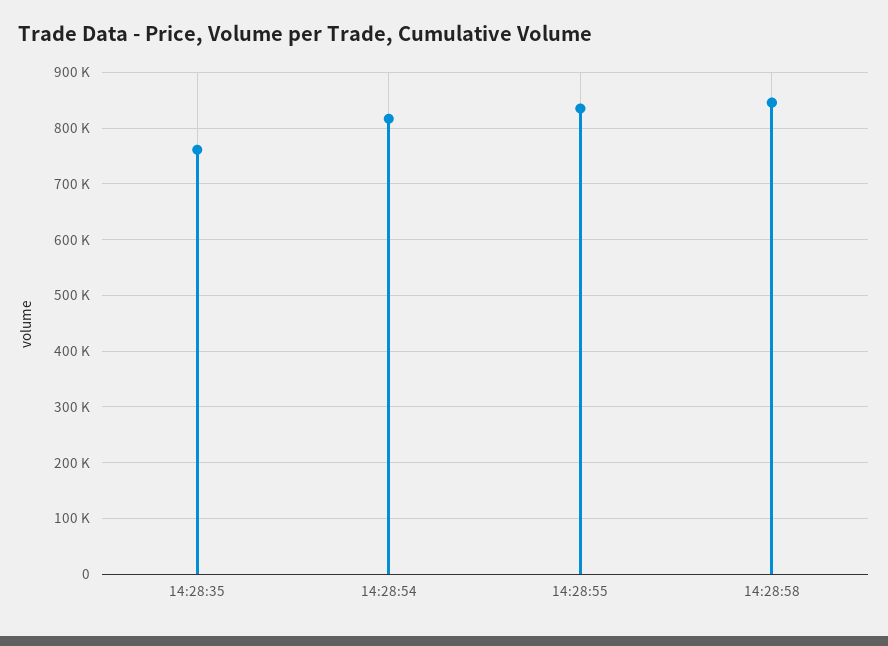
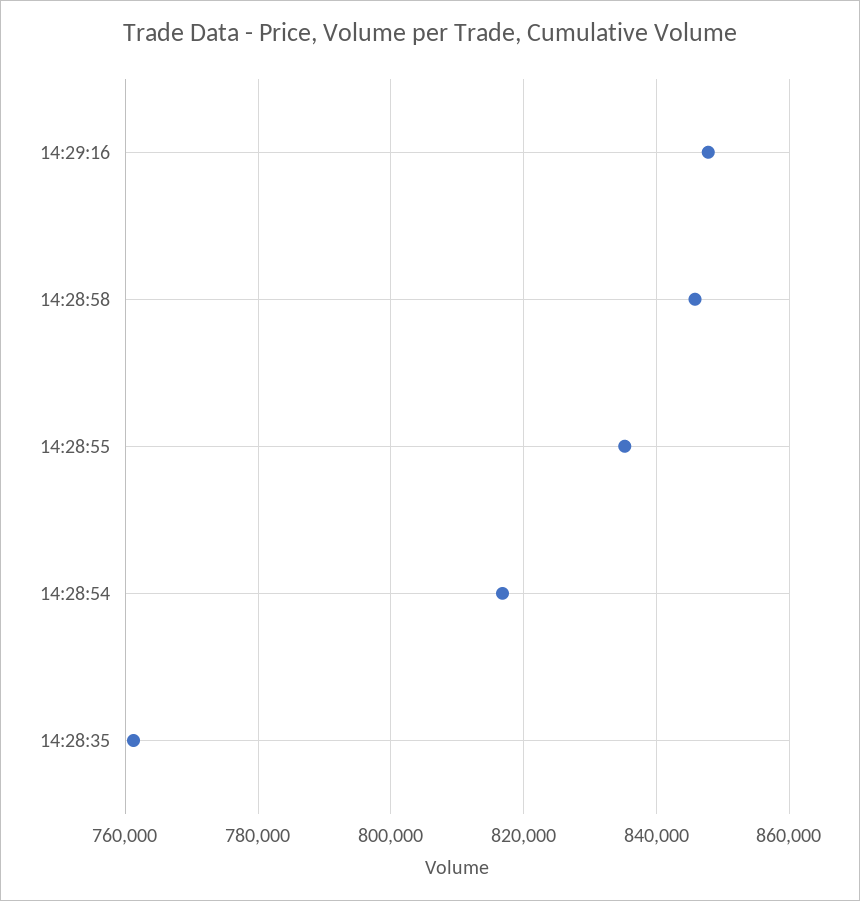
14:29:16: none -> 848000

